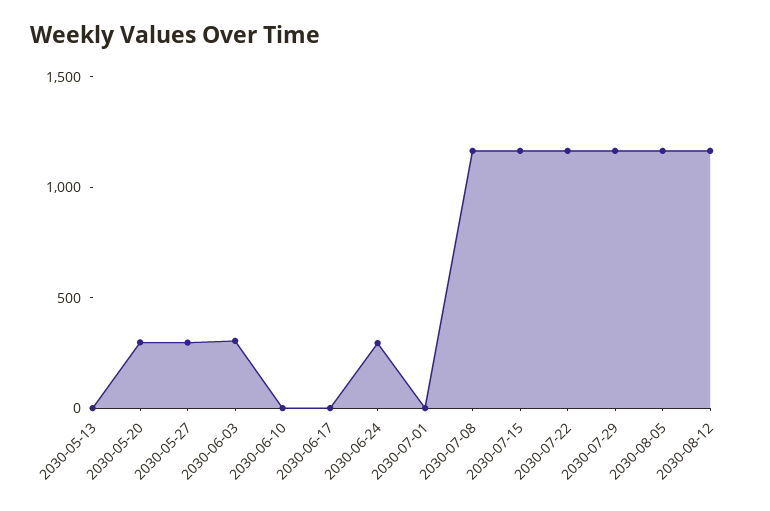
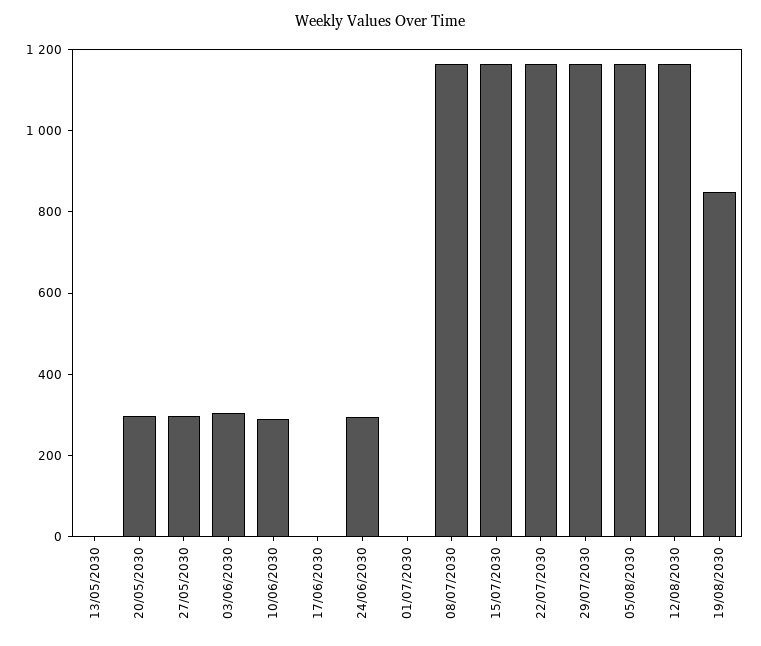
2030-06-10: 0 -> 300
19/08/2030: none -> 850

